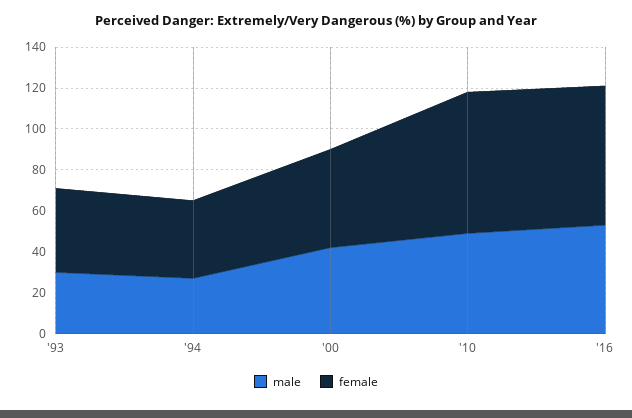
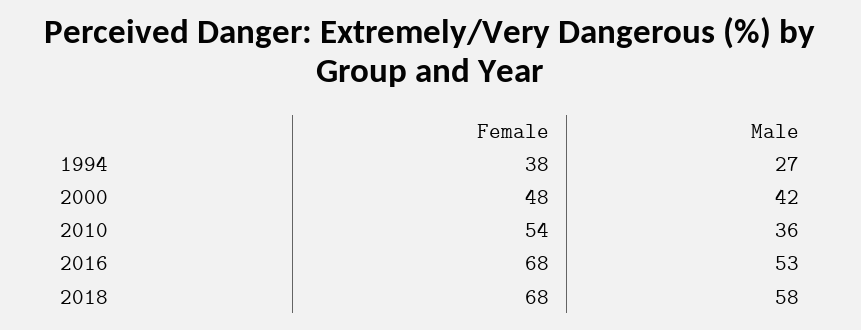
male, '93: 30 -> none
female, '93: 40 -> none
male, '10: 50 -> 36
female, '10: 70 -> 54
female, 2018: none -> 68
male, 2018: none -> 58

